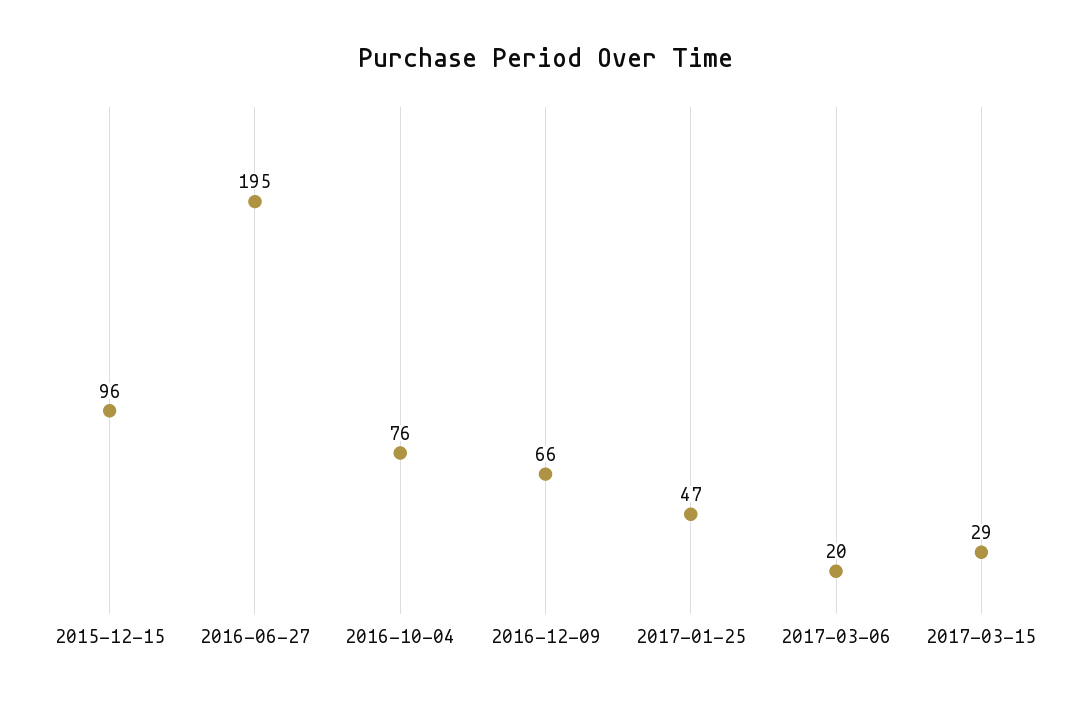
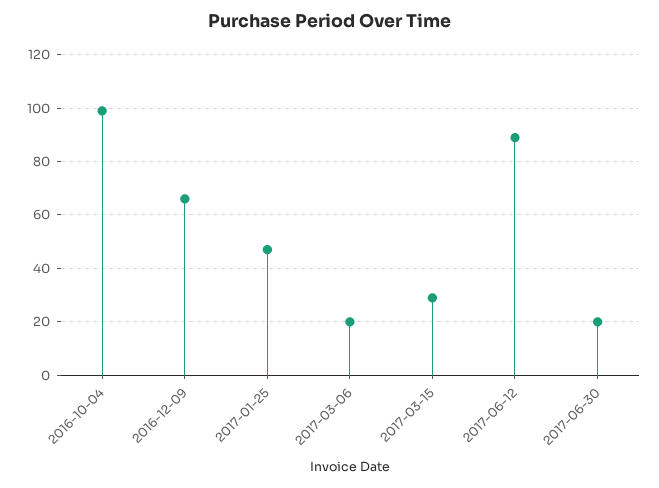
2015-12-15: 96 -> none
2016-06-27: 195 -> none
2016-10-04: 76 -> 100
2017-06-12: none -> 90
2017-06-30: none -> 20

